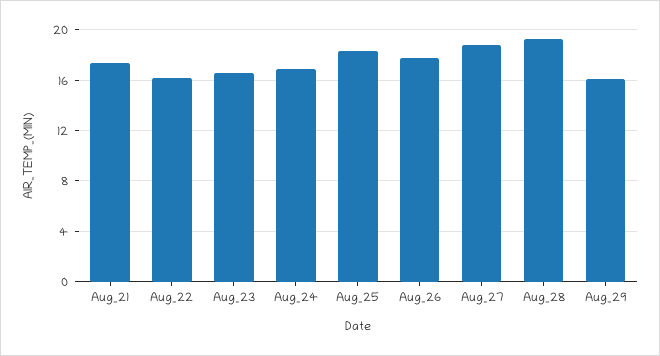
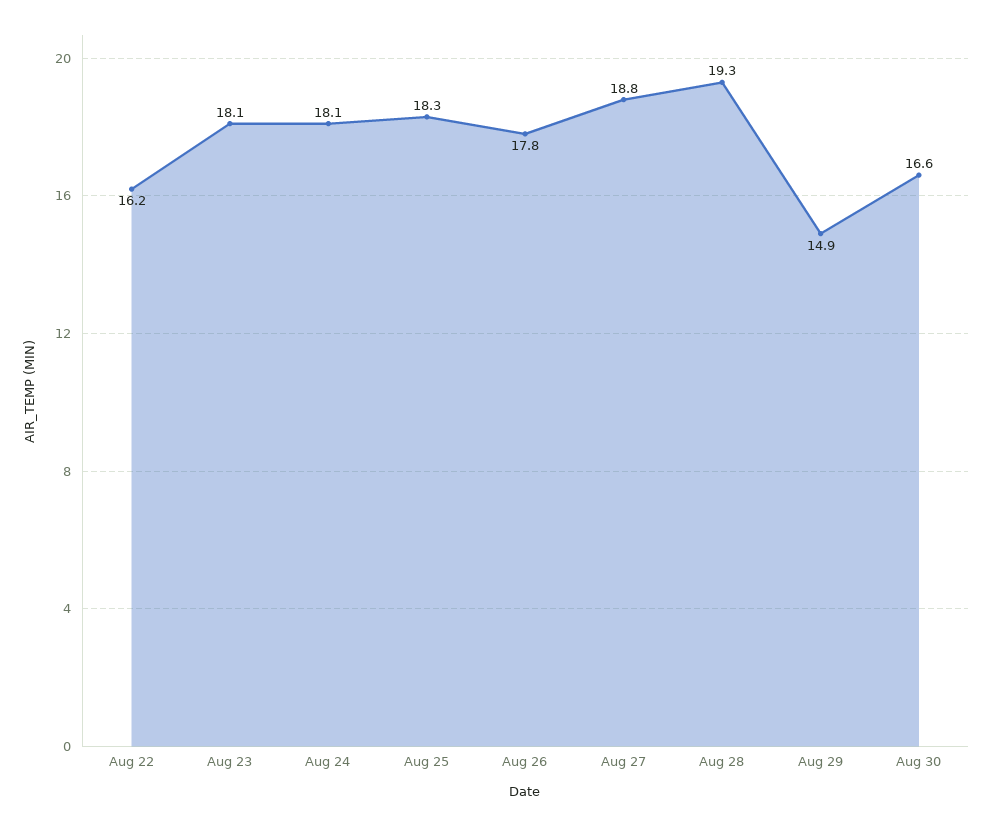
Aug_21: 17.5 -> none
Aug_23: 16.5 -> 18.1
Aug_24: 17 -> 18.1
Aug_29: 16 -> 14.9
Aug 30: none -> 16.6

